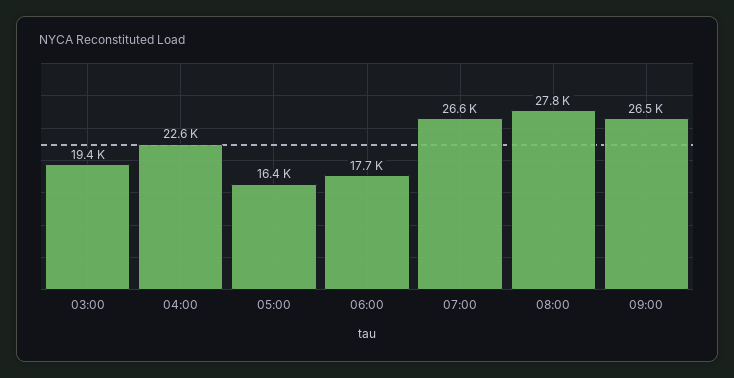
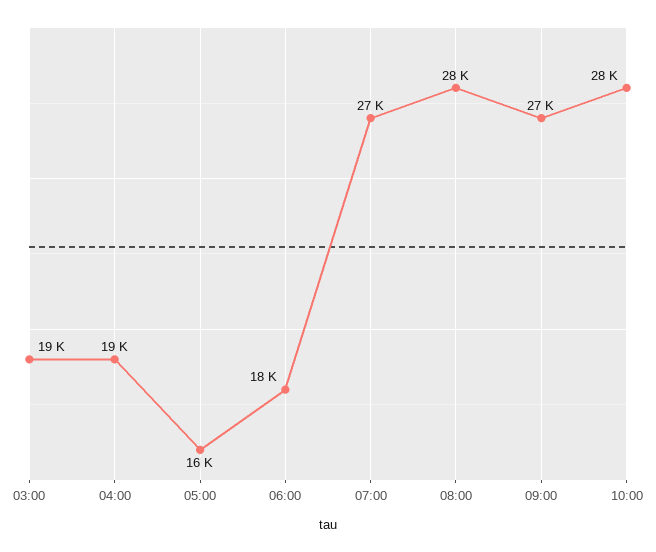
04:00: 22600 -> 19000
10:00: none -> 28000

